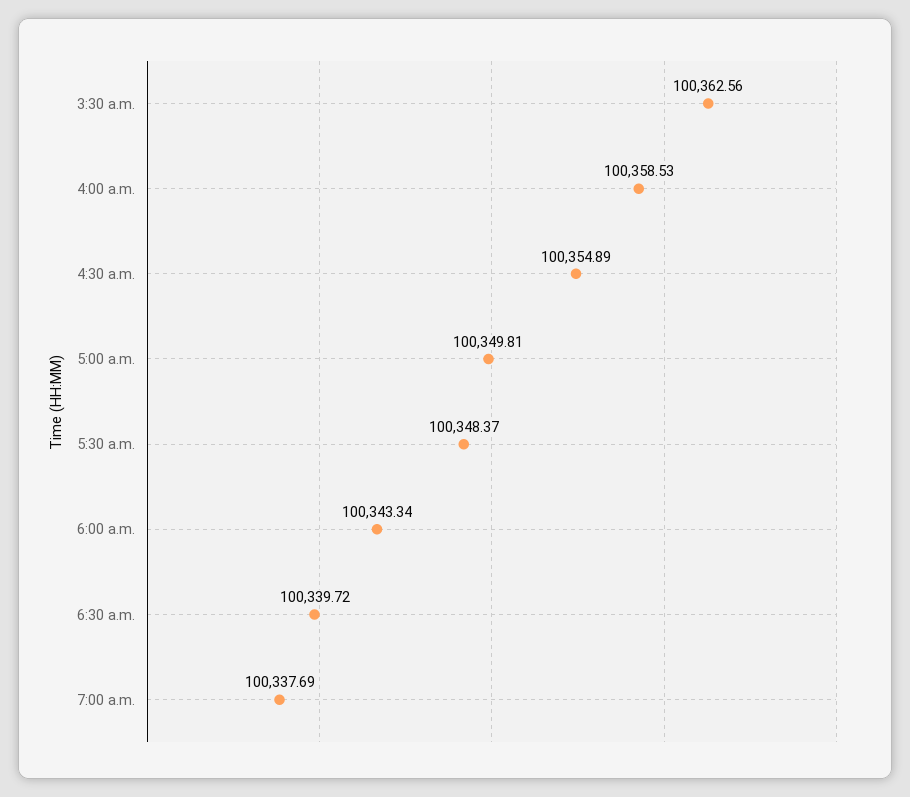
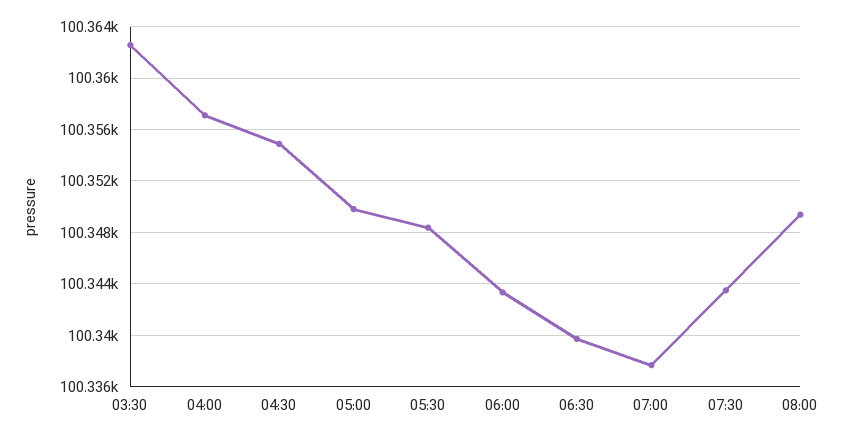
4:00 a.m.: 100358.53 -> 100357
07:30: none -> 100343.5
08:00: none -> 100349.5

